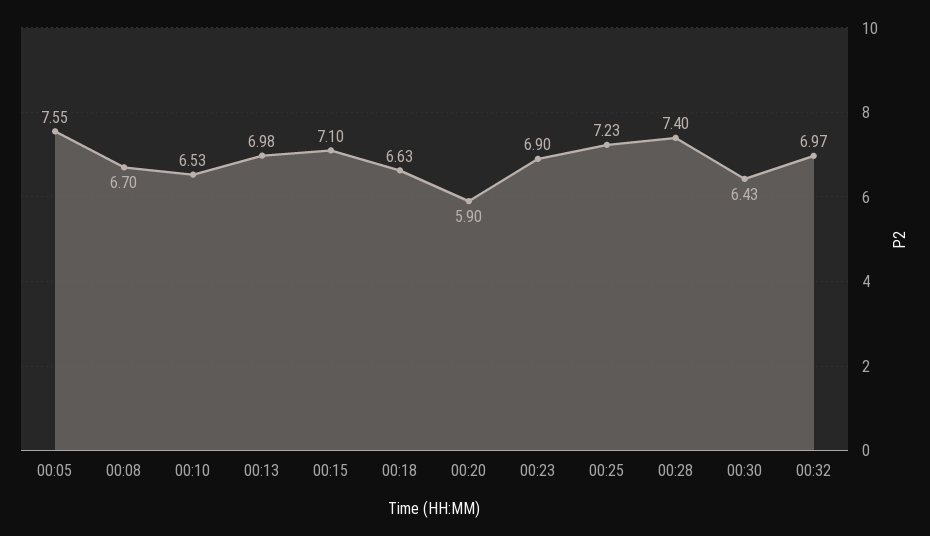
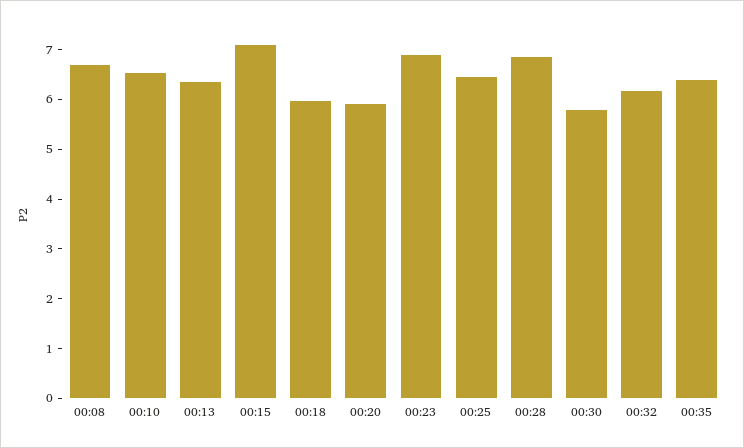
00:05: 7.55 -> none
00:13: 6.98 -> 6.4
00:18: 6.63 -> 6
00:25: 7.23 -> 6.4
00:28: 7.4 -> 6.8
00:30: 6.43 -> 5.8
00:32: 6.97 -> 6.2
00:35: none -> 6.4

